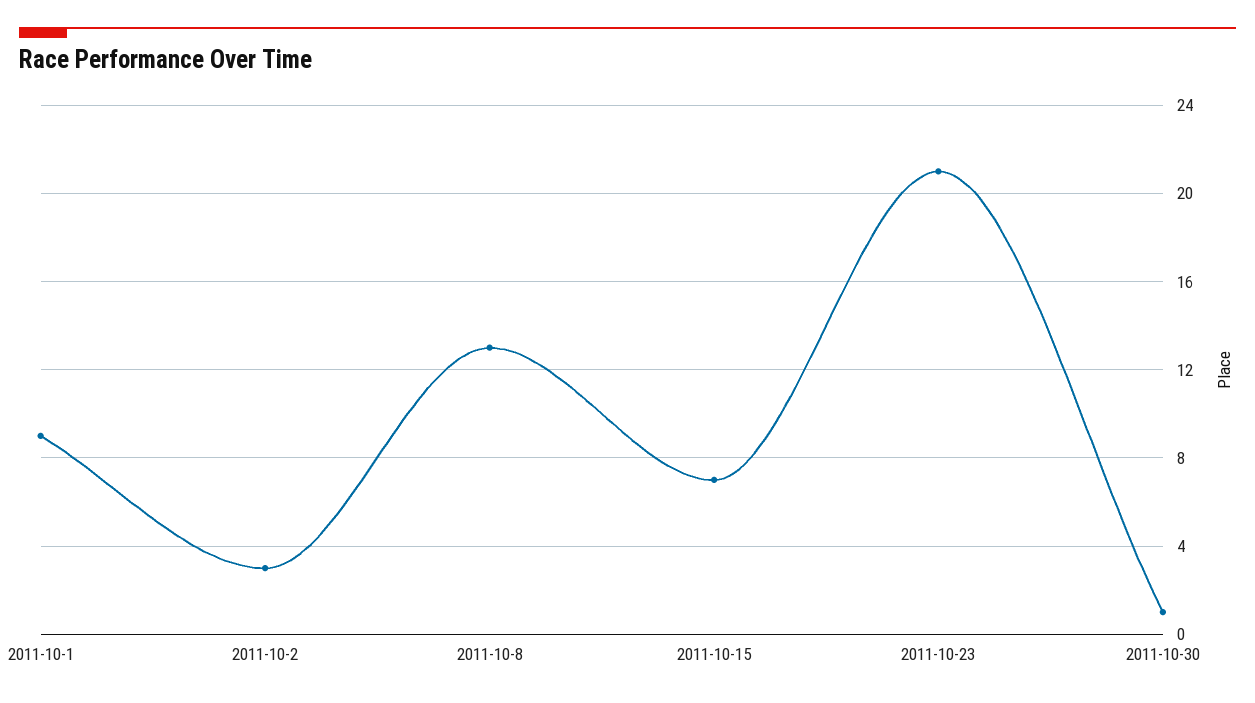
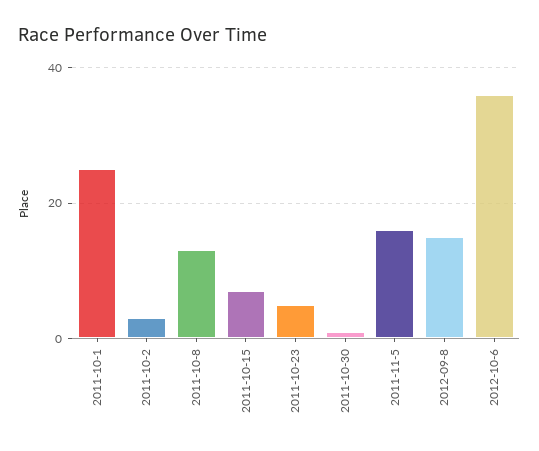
2011-10-1: 9 -> 25
2011-10-23: 21 -> 5
2011-11-5: none -> 15
2012-09-8: none -> 15
2012-10-6: none -> 35

